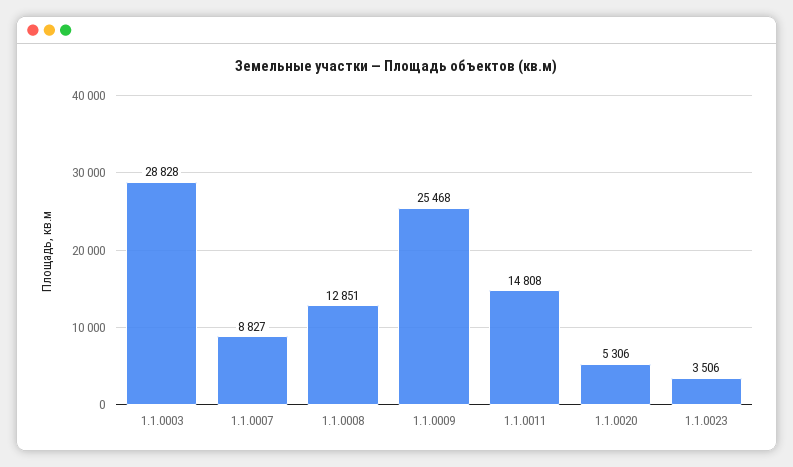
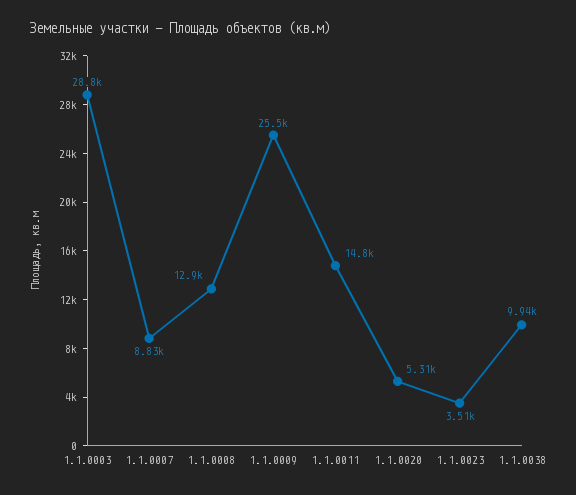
1.1.0038: none -> 9940

